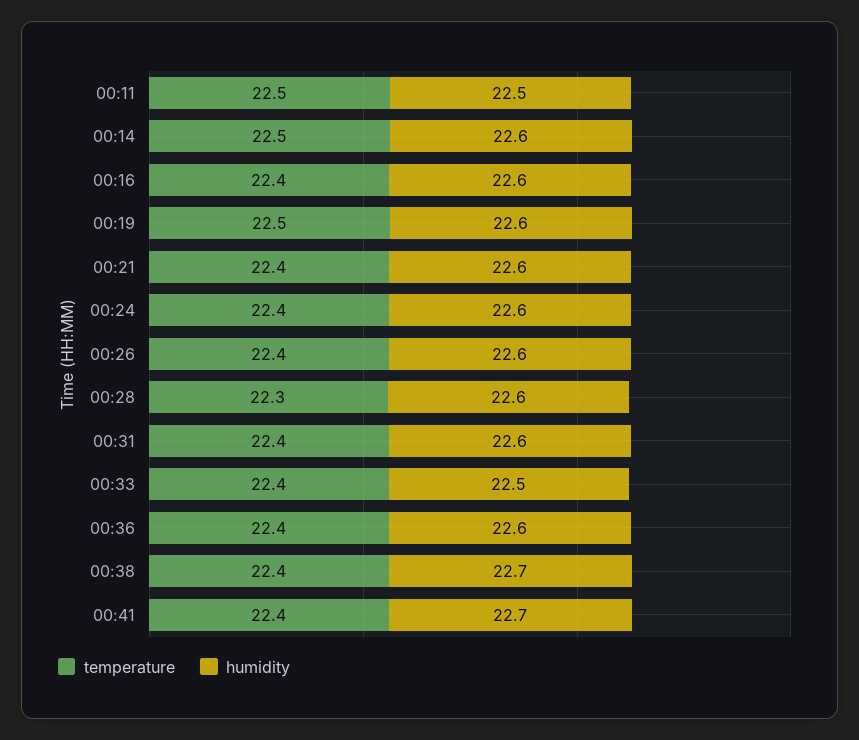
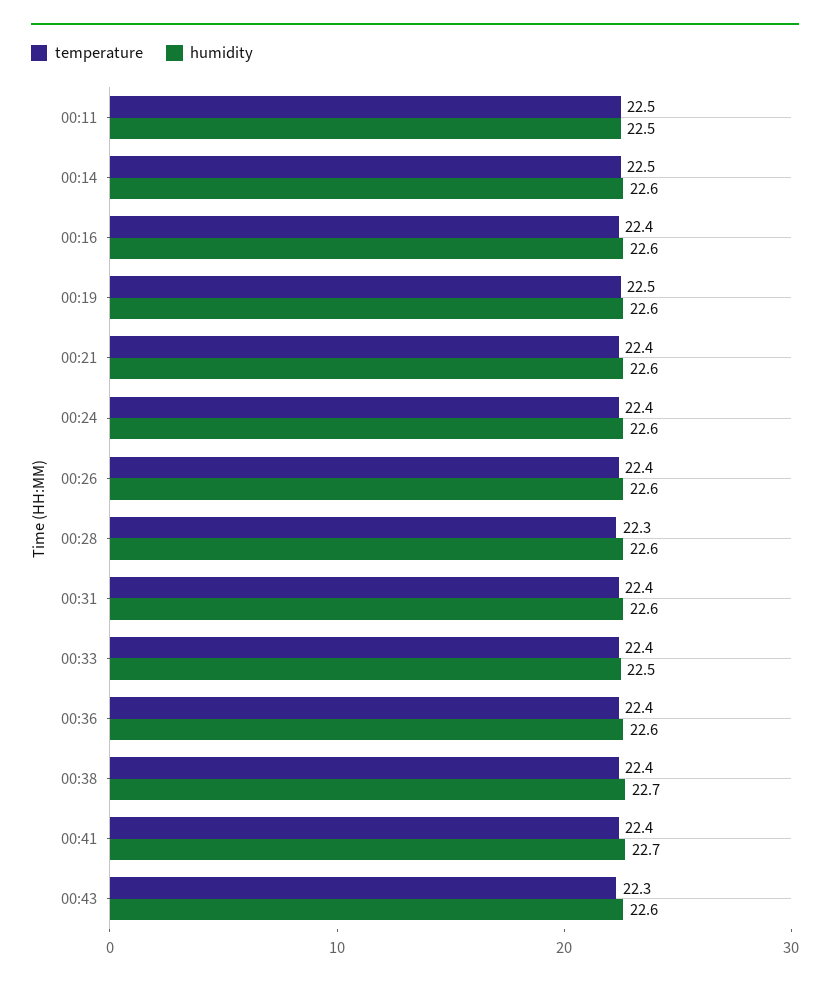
temperature, 00:43: none -> 22.3
humidity, 00:43: none -> 22.6

